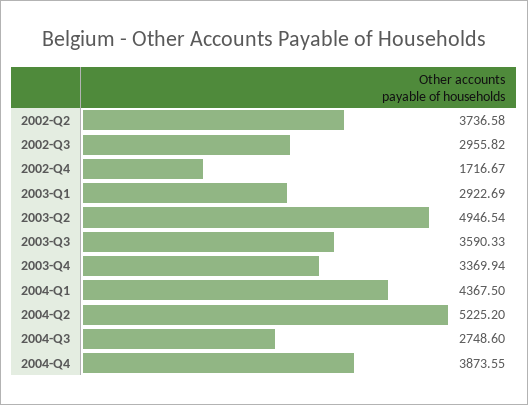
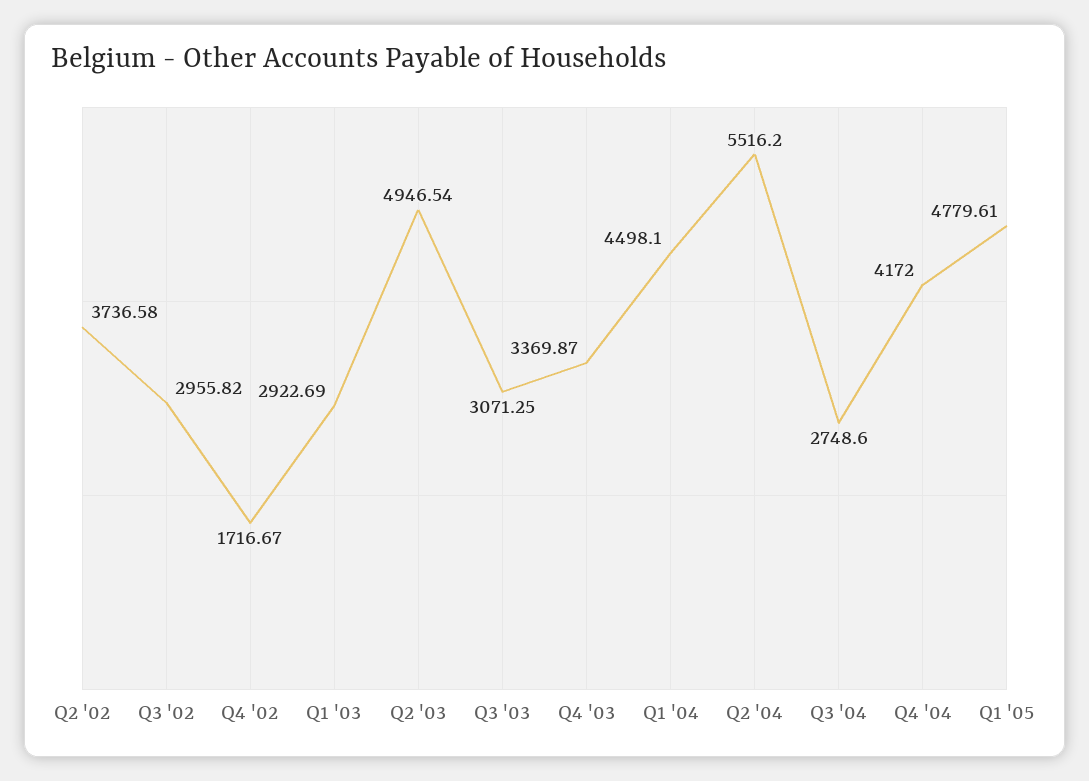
2003-Q3: 3590.33 -> 3071.25
2003-Q4: 3369.94 -> 3369.87
2004-Q1: 4367.5 -> 4498.1
2004-Q2: 5225.2 -> 5516.2
2004-Q4: 3873.55 -> 4172
Q1 '05: none -> 4779.61

